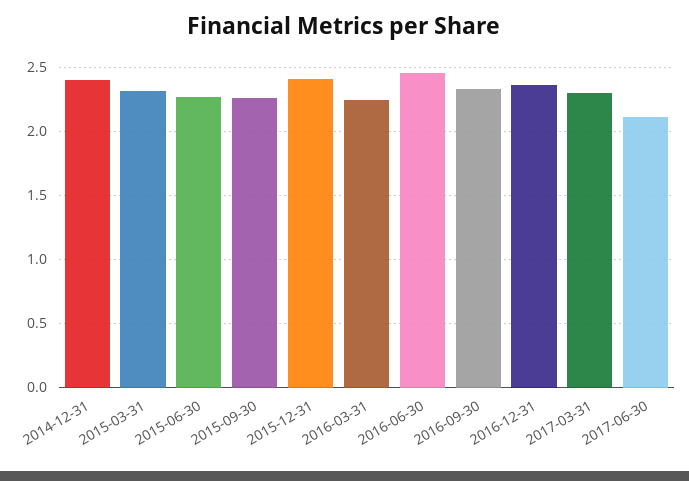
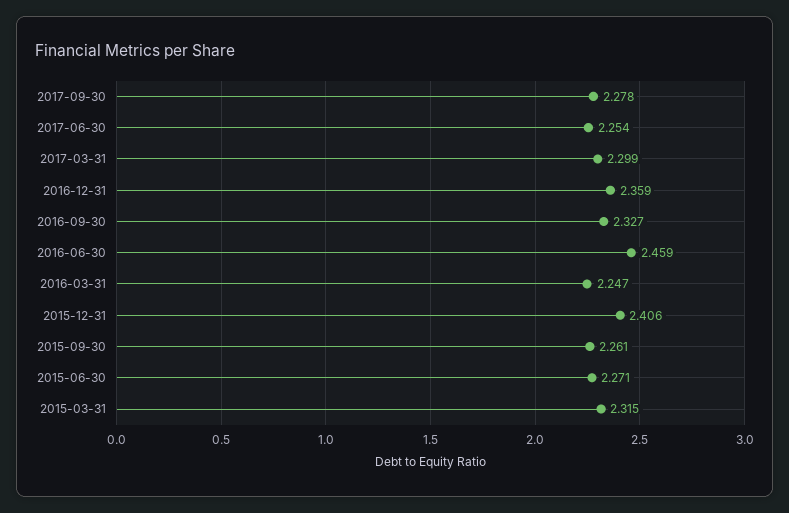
2014-12-31: 2.4 -> none
2017-06-30: 2.1 -> 2.254
2017-09-30: none -> 2.278

